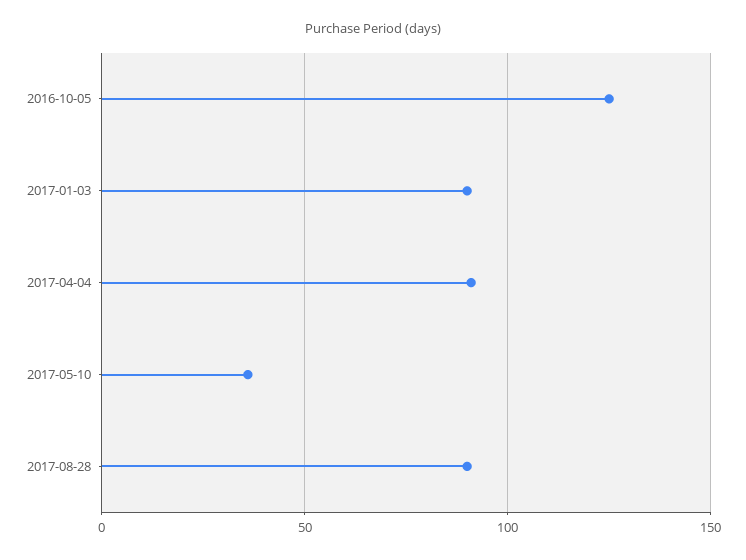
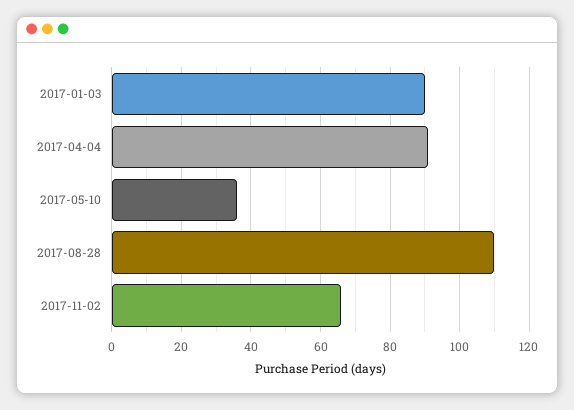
2016-10-05: 125 -> none
2017-08-28: 90 -> 110
2017-11-02: none -> 65

